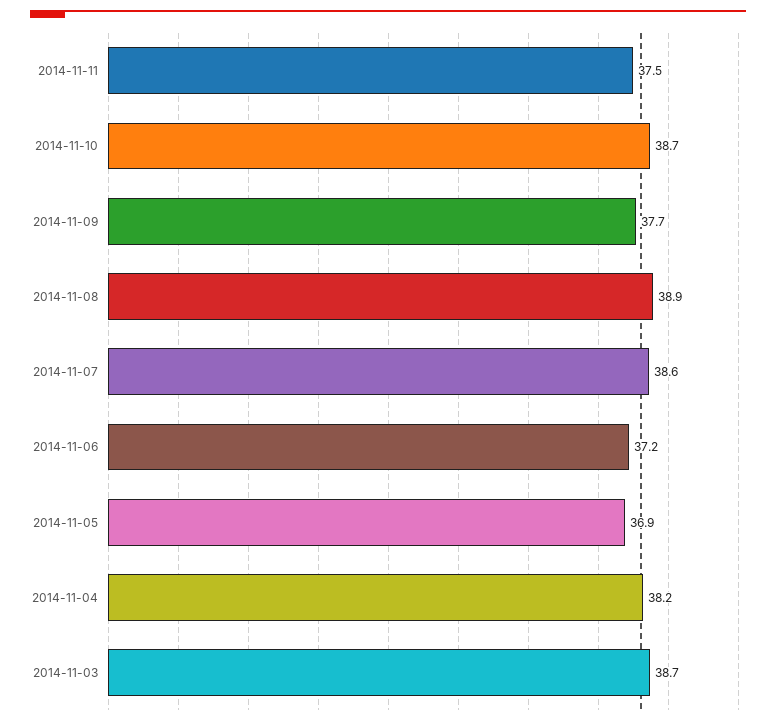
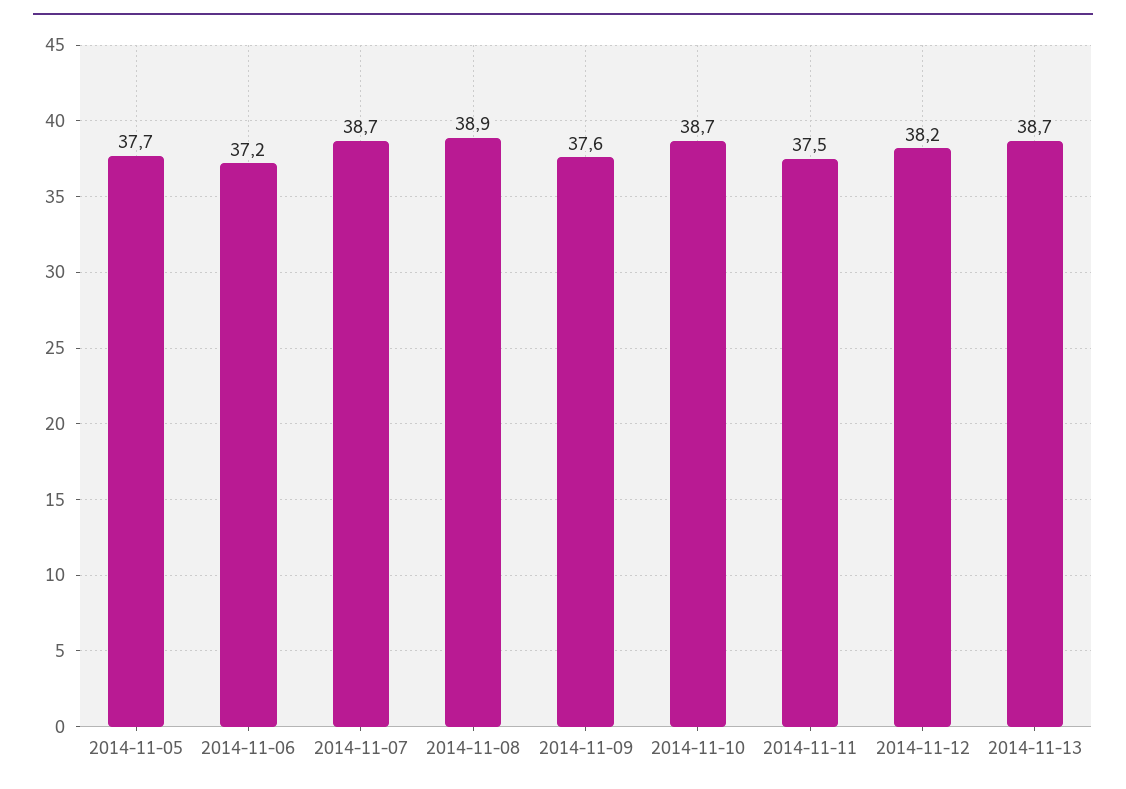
2014-11-09: 37.7 -> 37.6
2014-11-07: 38.6 -> 38.7
2014-11-05: 36.9 -> 37.7
2014-11-04: 38.2 -> none
2014-11-03: 38.7 -> none
2014-11-12: none -> 38.2
2014-11-13: none -> 38.7

